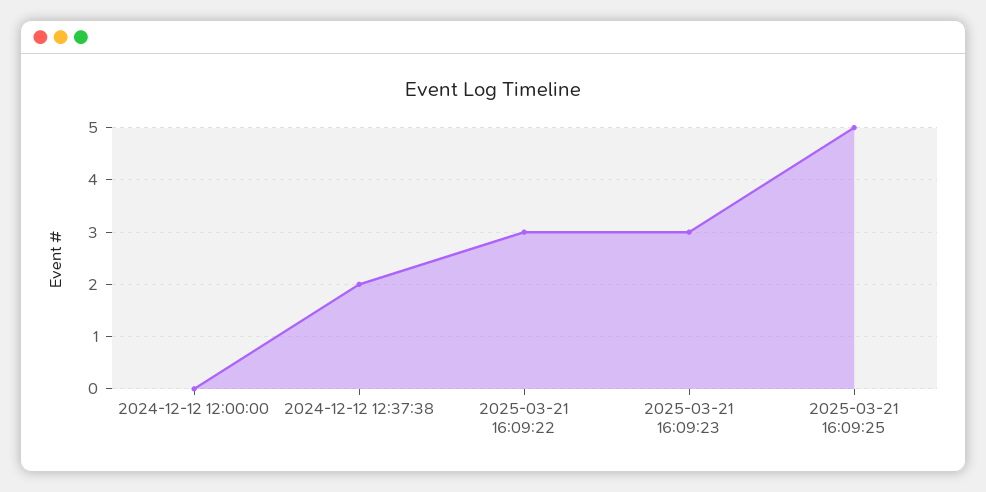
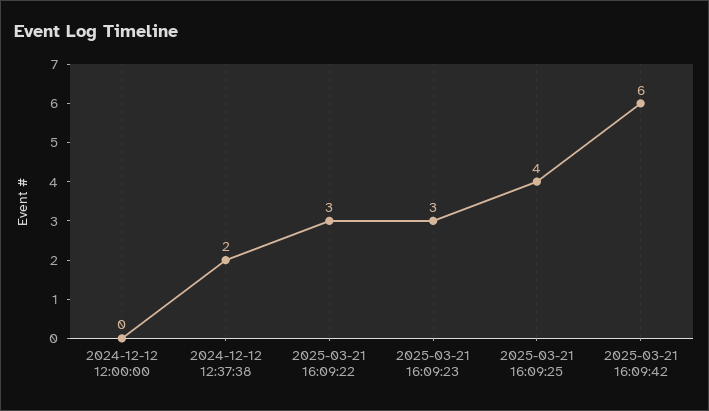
2025-03-21 16:09:25: 5 -> 4
2025-03-21 16:09:42: none -> 6

